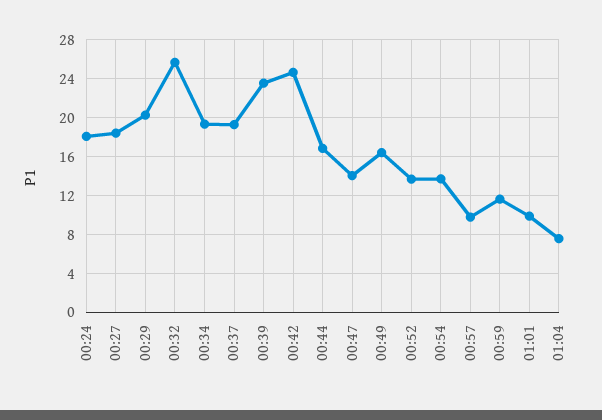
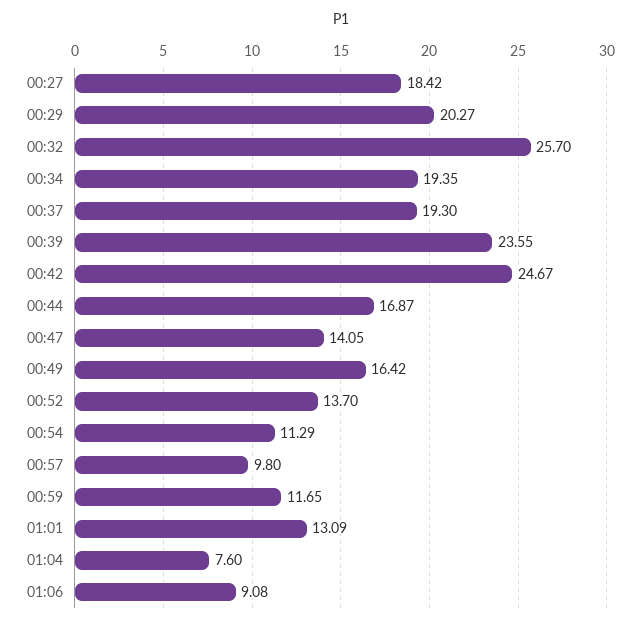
00:24: 18 -> none
00:54: 14 -> 11.29
01:01: 10 -> 13.09
01:06: none -> 9.08

